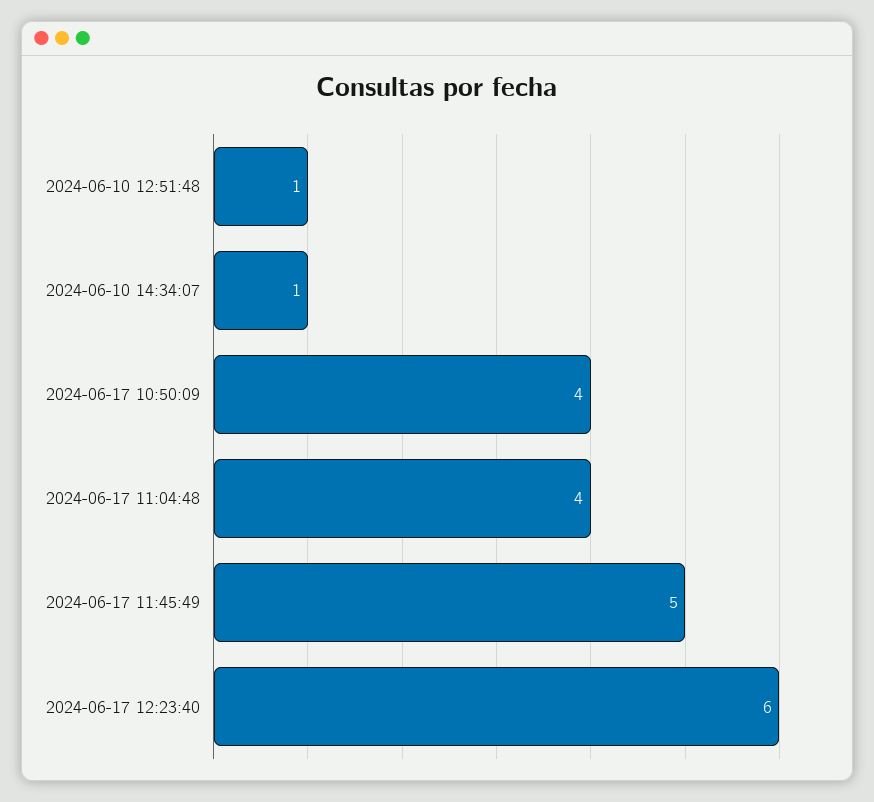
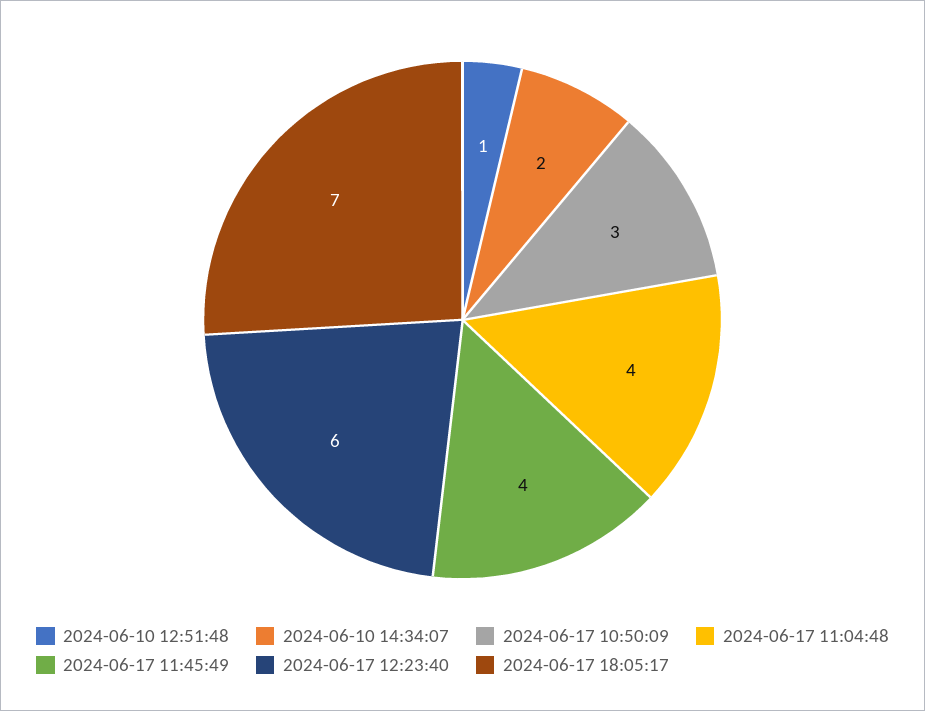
2024-06-10 14:34:07: 1 -> 2
2024-06-17 10:50:09: 4 -> 3
2024-06-17 11:45:49: 5 -> 4
2024-06-17 18:05:17: none -> 7

